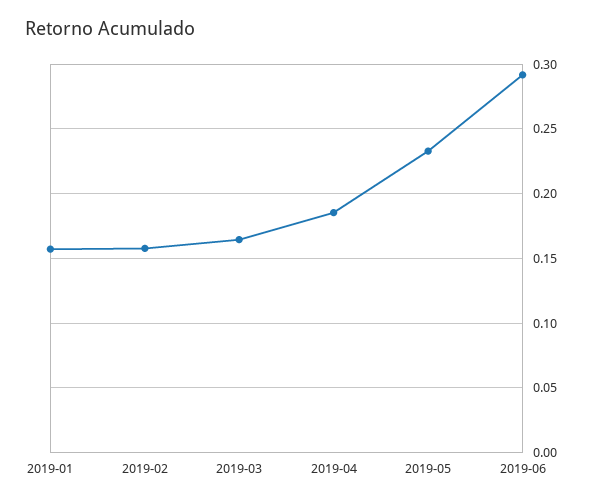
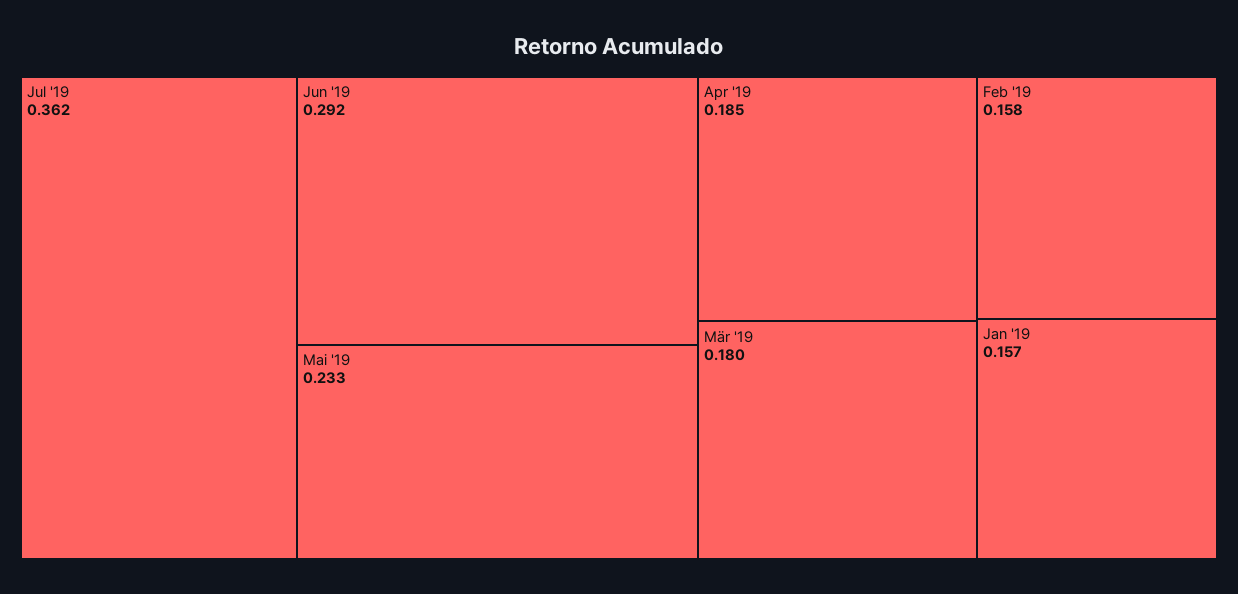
2019-03: 0.165 -> 0.18
Jul '19: none -> 0.362

